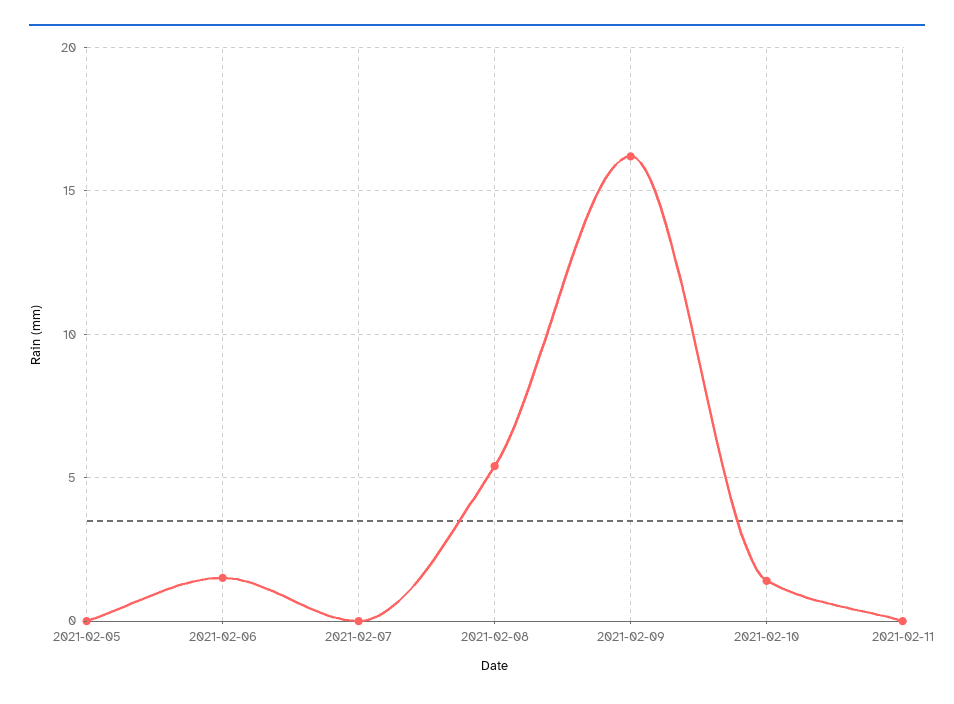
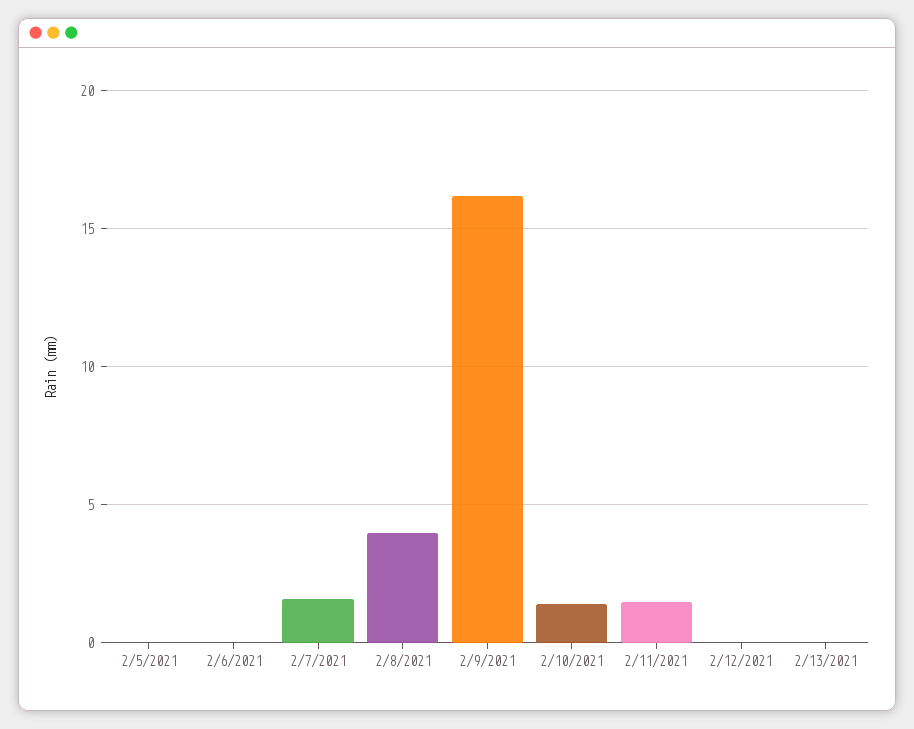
2021-02-06: 1.5 -> 0
2021-02-07: 0 -> 1.5
2021-02-08: 5.5 -> 4
2021-02-11: 0 -> 1.5
2/12/2021: none -> 0
2/13/2021: none -> 0

